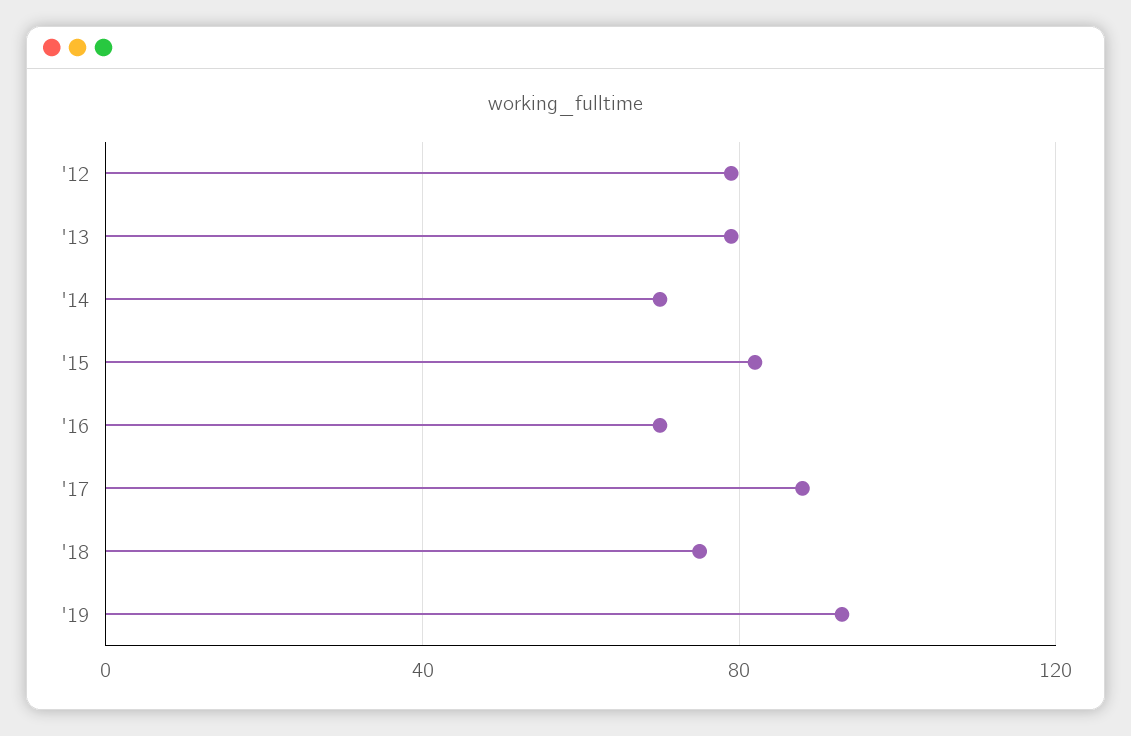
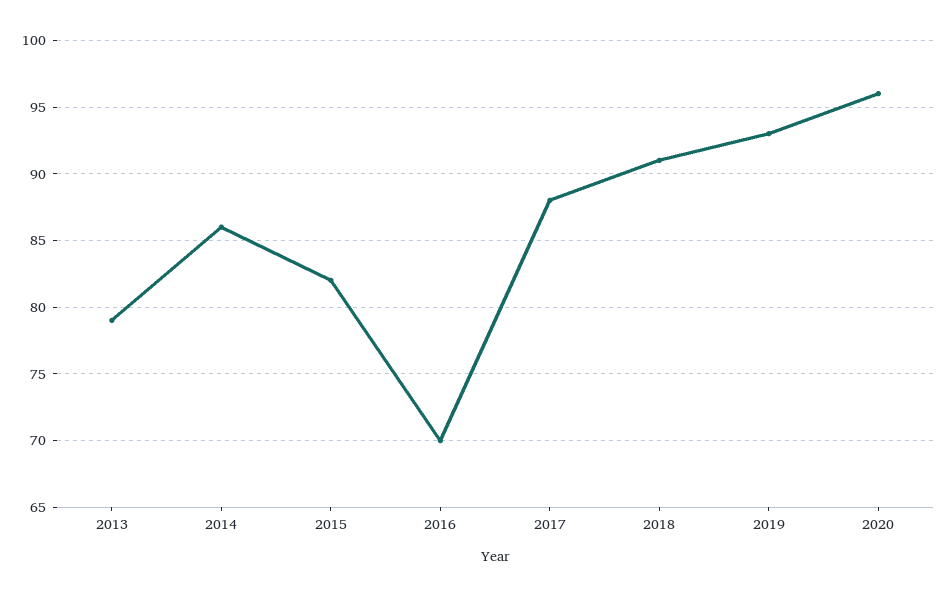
'12: 80 -> none
'14: 70 -> 86
'18: 75 -> 91
2020: none -> 96

